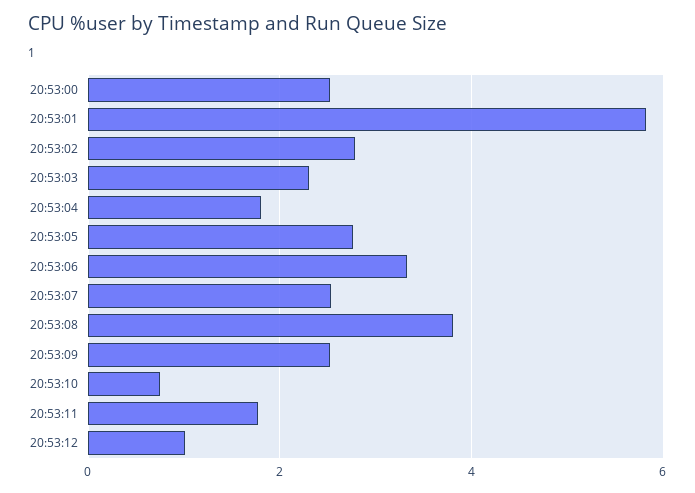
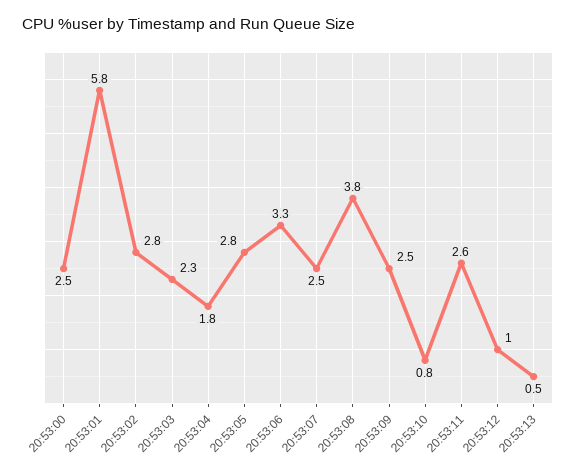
20:53:11: 1.8 -> 2.6
20:53:13: none -> 0.5

